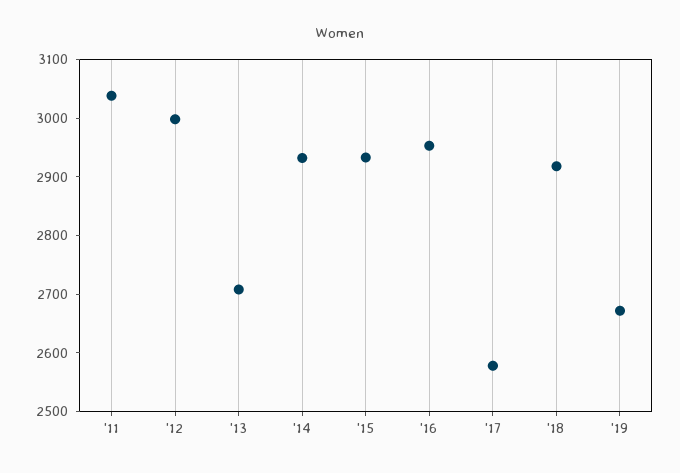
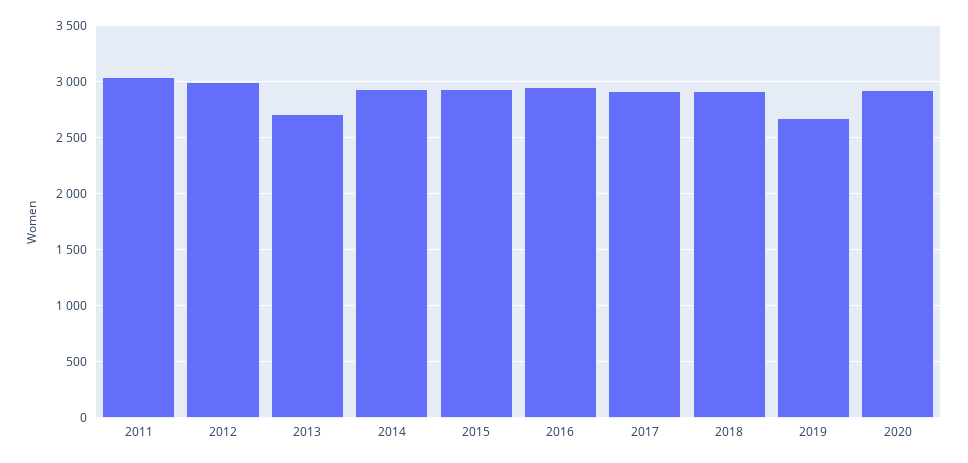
'17: 2580 -> 2900
2020: none -> 2900

